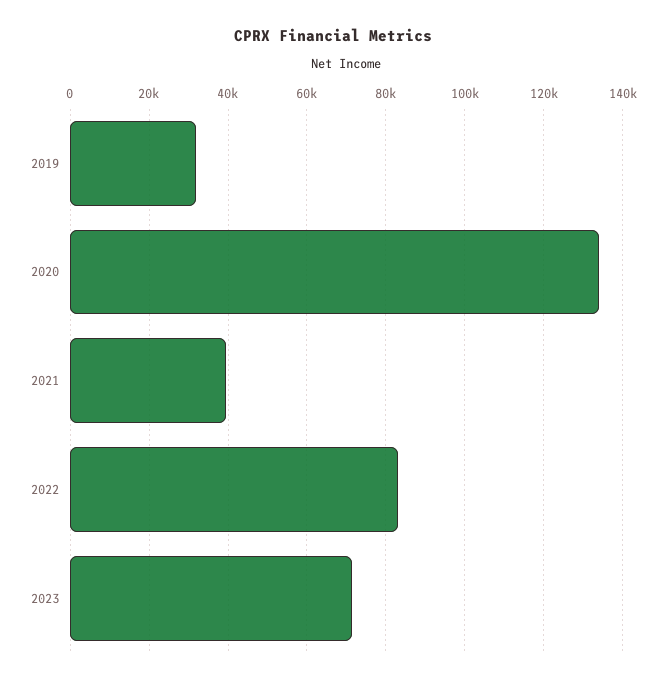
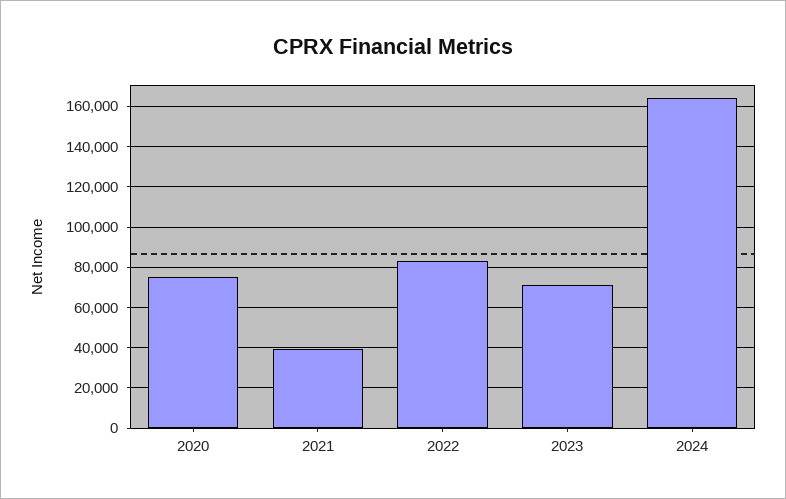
2019: 32000 -> none
2020: 134000 -> 75000
2024: none -> 165000

